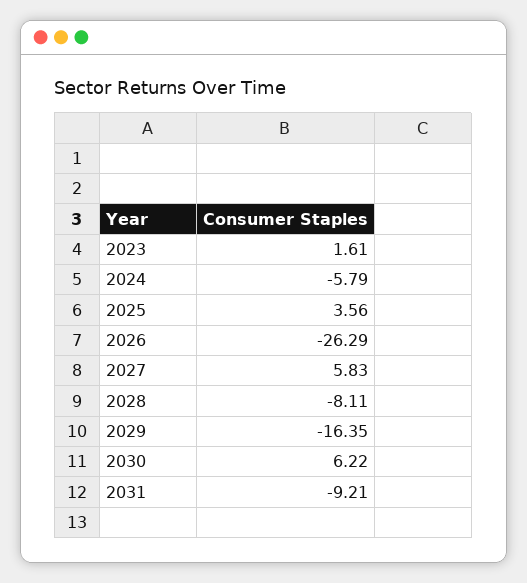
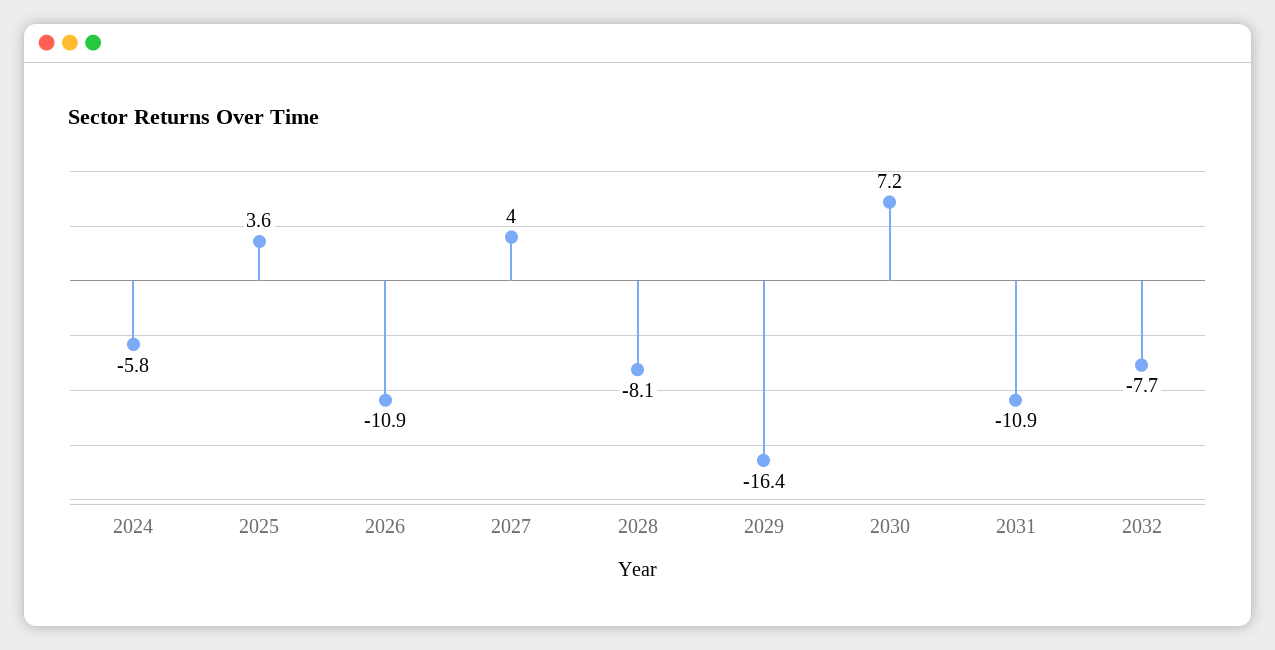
2023: 1.61 -> none
2026: -26.29 -> -10.9
2027: 5.83 -> 4
2030: 6.22 -> 7.2
2031: -9.21 -> -10.9
2032: none -> -7.7

